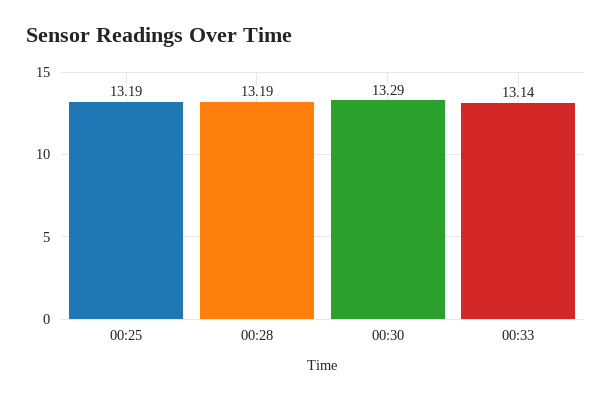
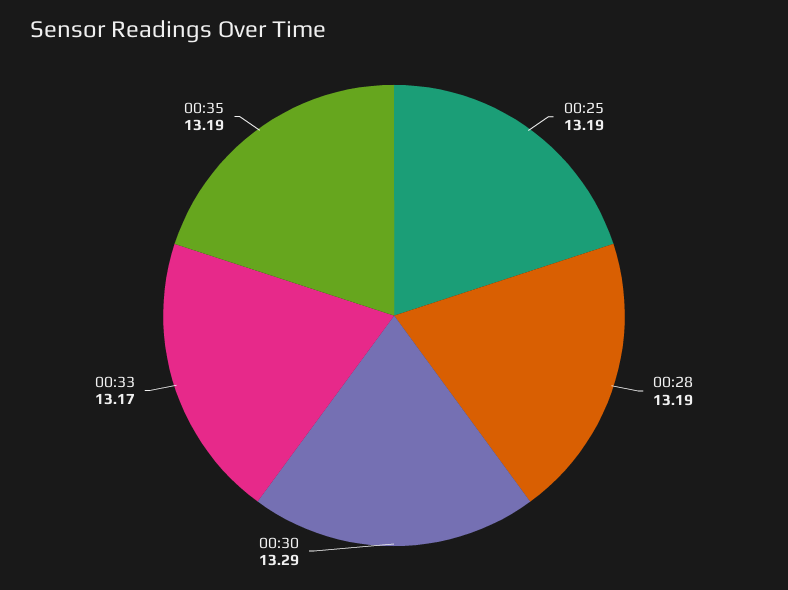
00:33: 13.14 -> 13.17
00:35: none -> 13.19

